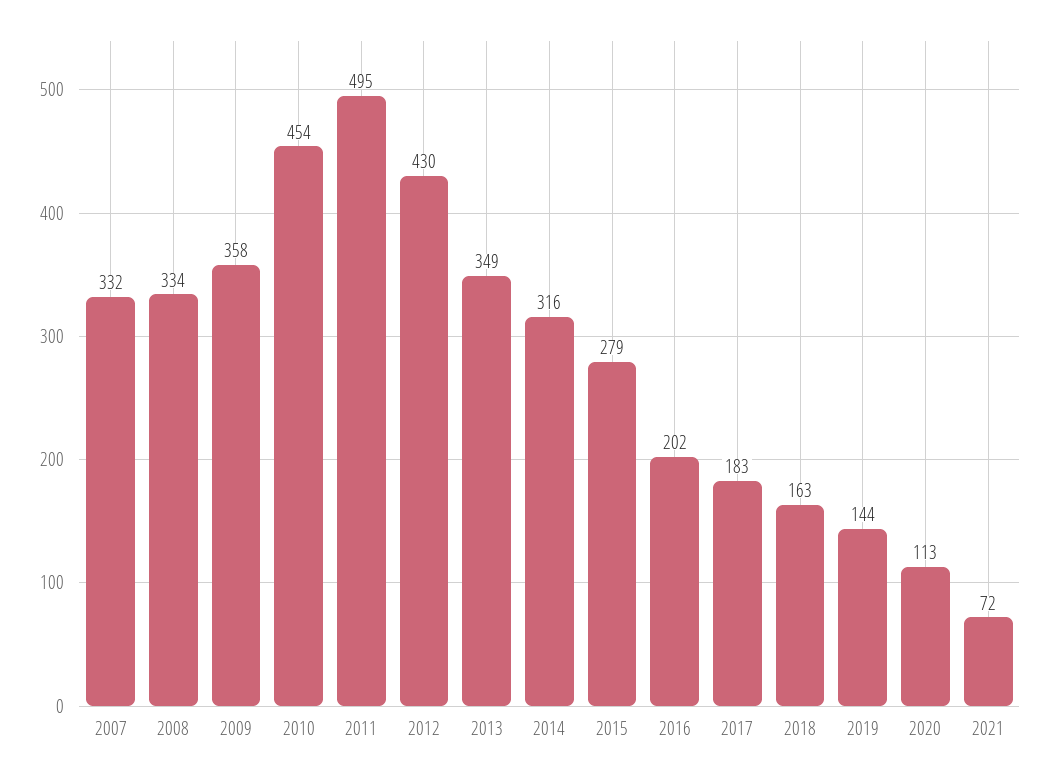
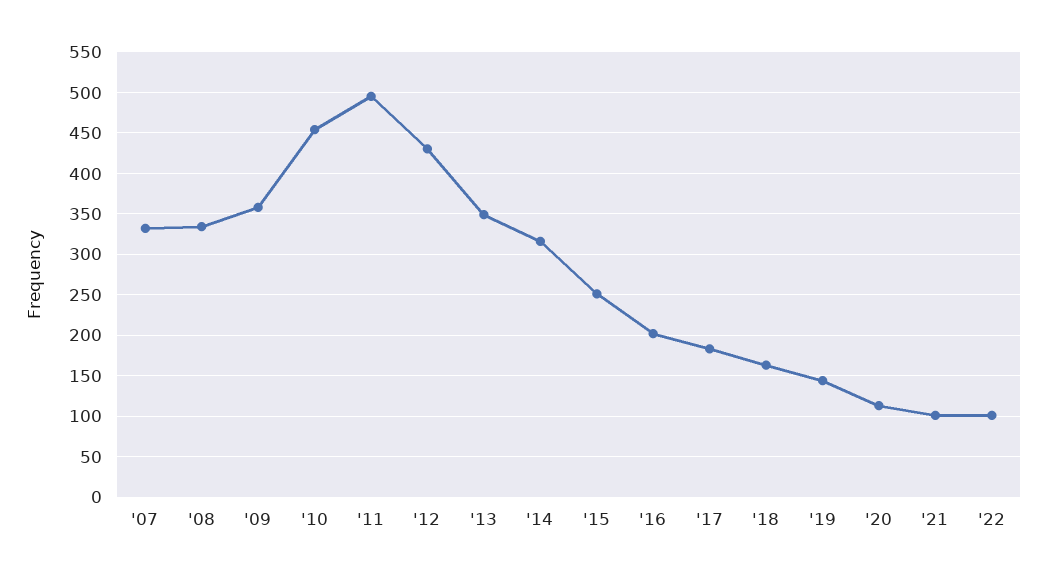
2015: 279 -> 250
2021: 72 -> 100
'22: none -> 100

